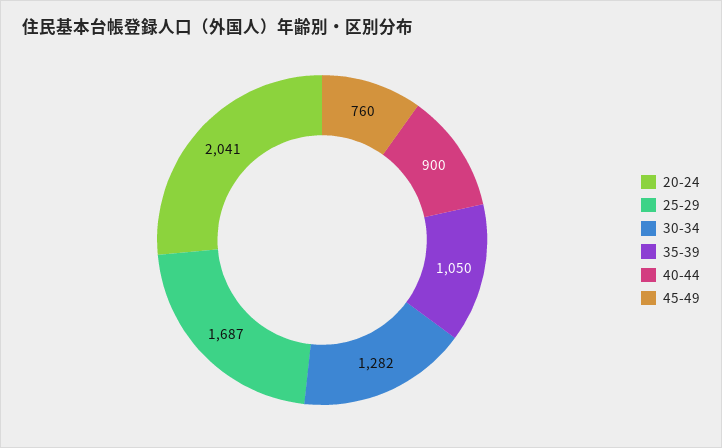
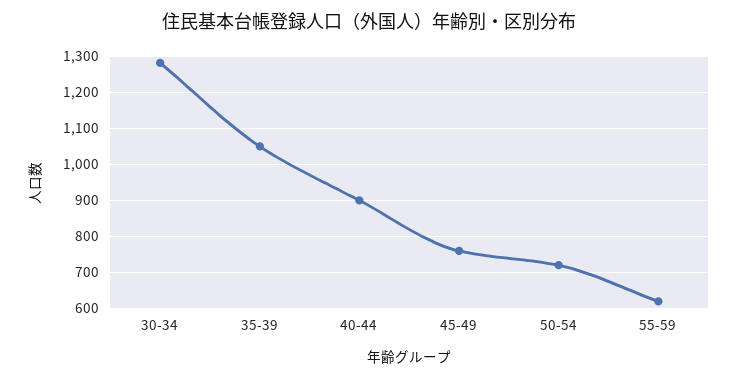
20-24: 2041 -> none
25-29: 1687 -> none
50-54: none -> 720
55-59: none -> 620

